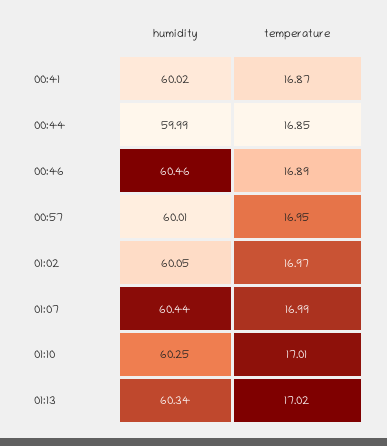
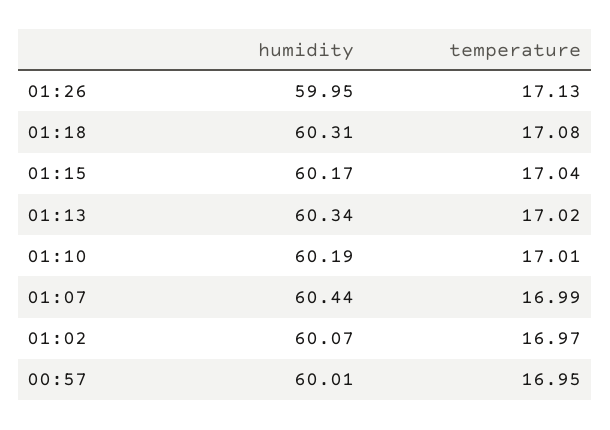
humidity, 00:41: 60.02 -> none
temperature, 00:41: 16.87 -> none
humidity, 00:44: 59.99 -> none
temperature, 00:44: 16.85 -> none
humidity, 00:46: 60.46 -> none
temperature, 00:46: 16.89 -> none
humidity, 01:02: 60.05 -> 60.07
humidity, 01:10: 60.25 -> 60.19
humidity, 01:26: none -> 59.95
temperature, 01:26: none -> 17.13
humidity, 01:18: none -> 60.31
temperature, 01:18: none -> 17.08
humidity, 01:15: none -> 60.17
temperature, 01:15: none -> 17.04

